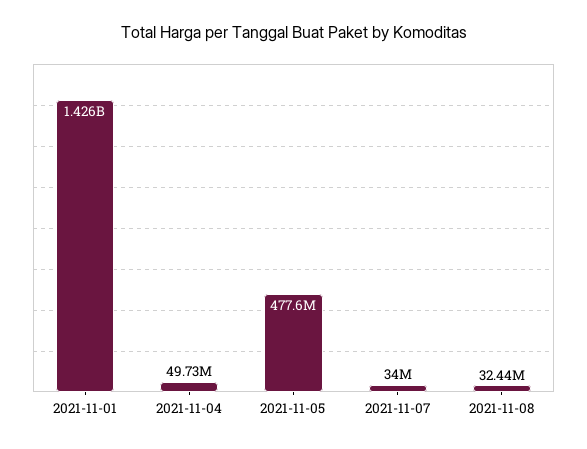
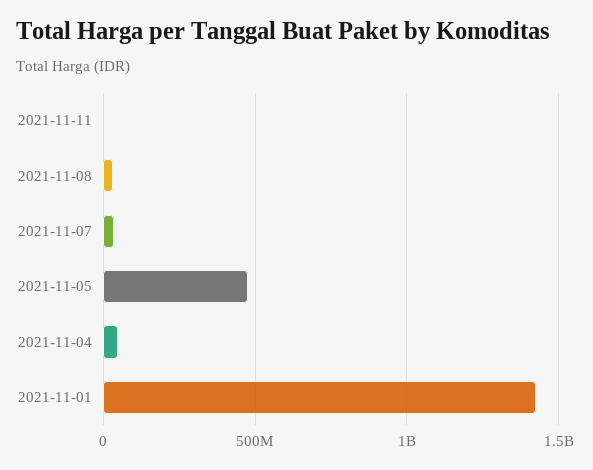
2021-11-11: none -> 0

